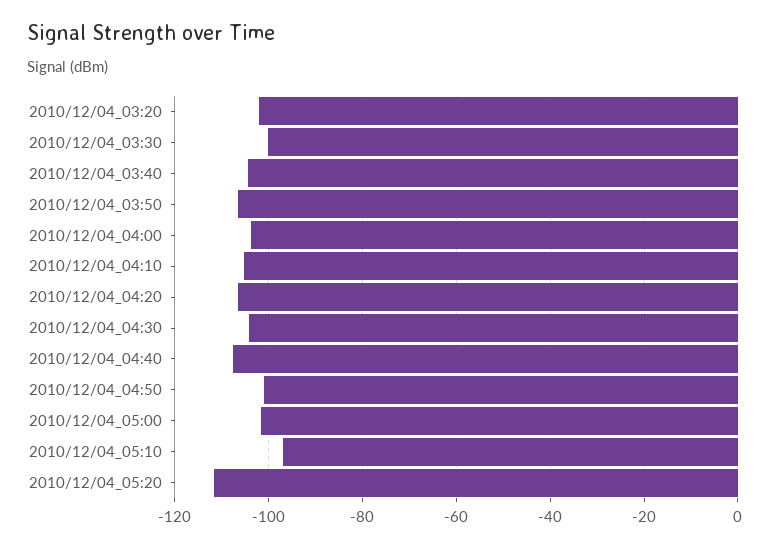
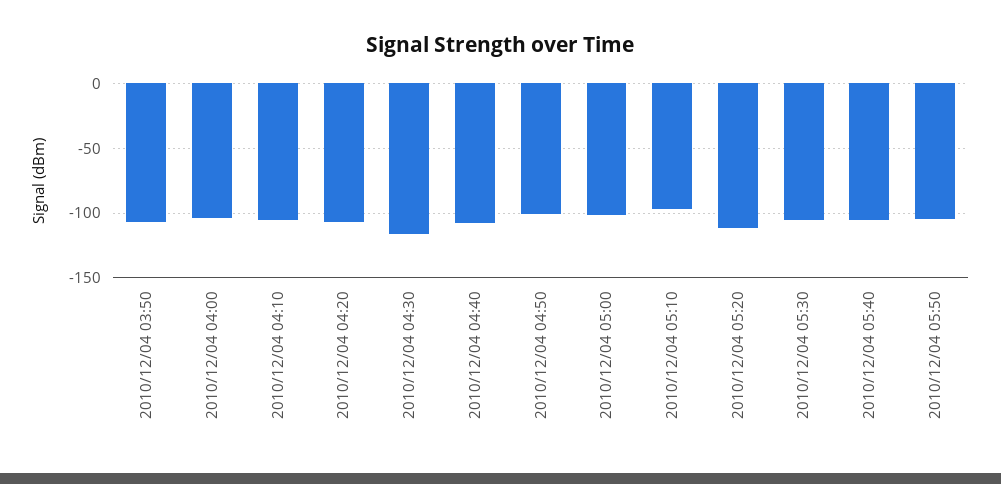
2010/12/04_03:20: -102 -> none
2010/12/04_03:30: -100 -> none
2010/12/04_03:40: -104 -> none
2010/12/04_04:30: -104 -> -115
2010/12/04 05:30: none -> -105
2010/12/04 05:40: none -> -105
2010/12/04 05:50: none -> -105

